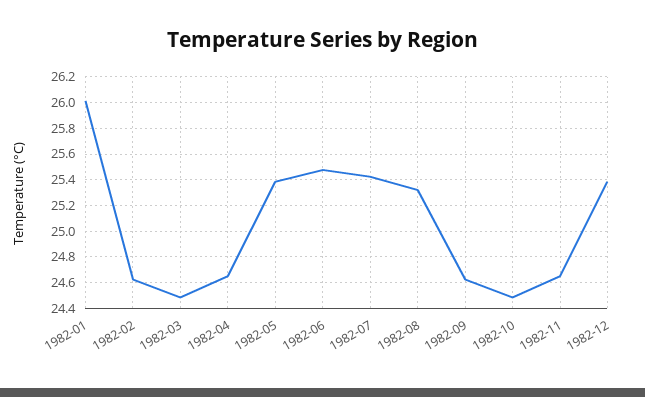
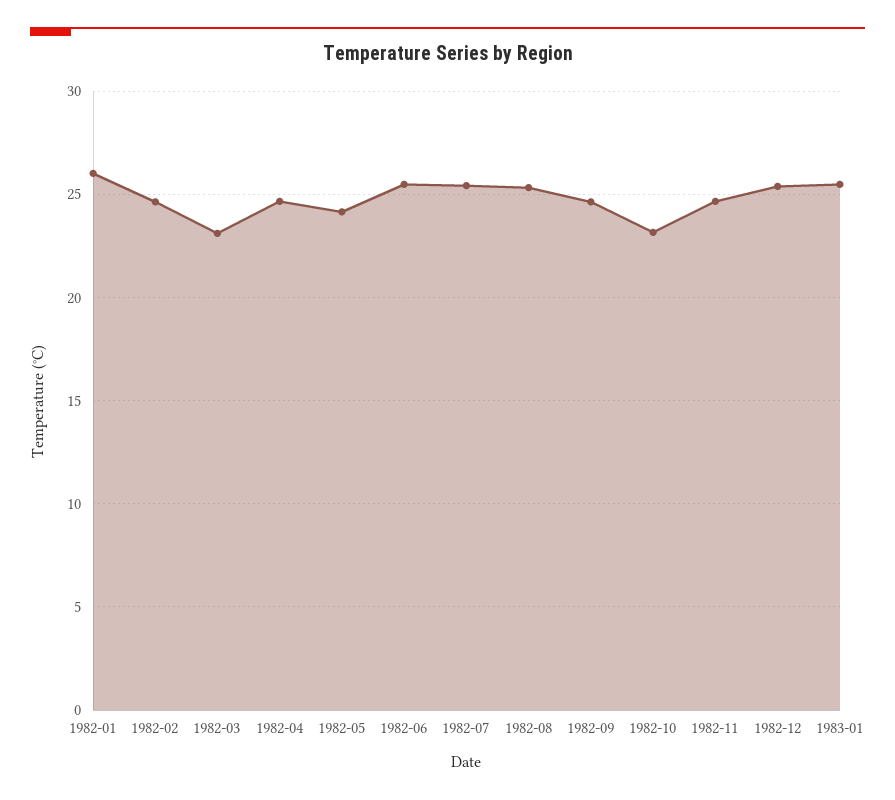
1982-03: 24.5 -> 23
1982-05: 25.4 -> 24
1982-10: 24.5 -> 23
1983-01: none -> 25.5

